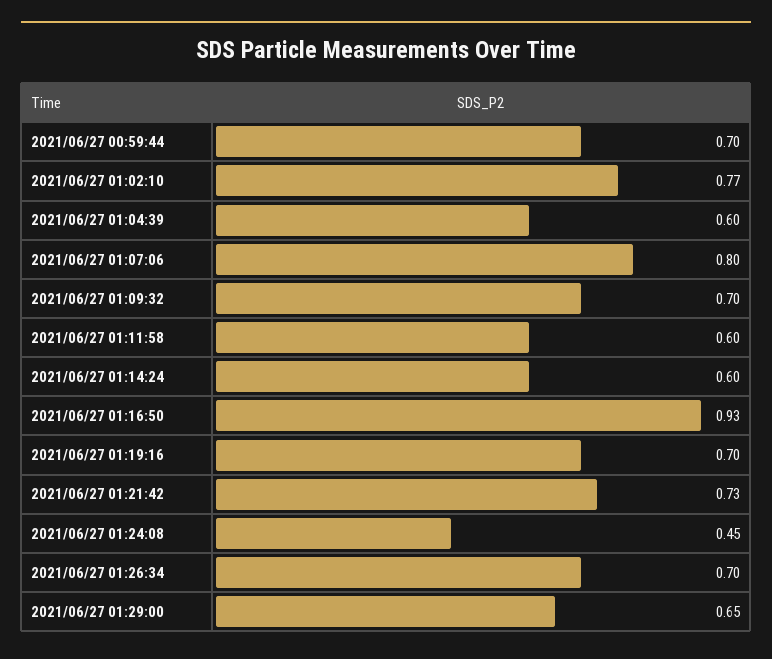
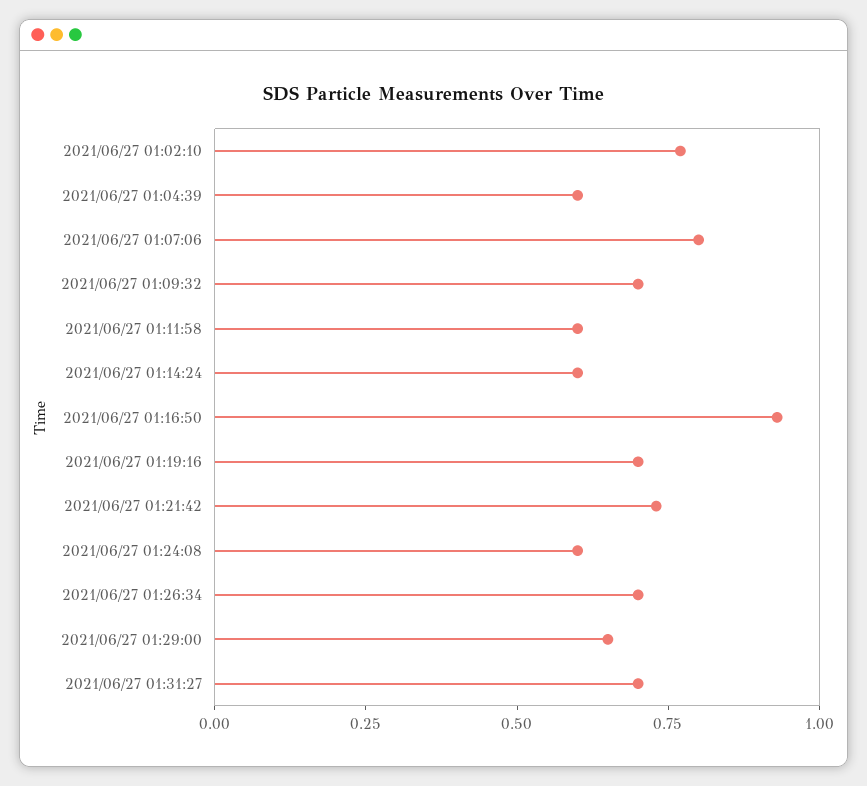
2021/06/27 00:59:44: 0.7 -> none
2021/06/27 01:24:08: 0.45 -> 0.6
2021/06/27 01:31:27: none -> 0.7

